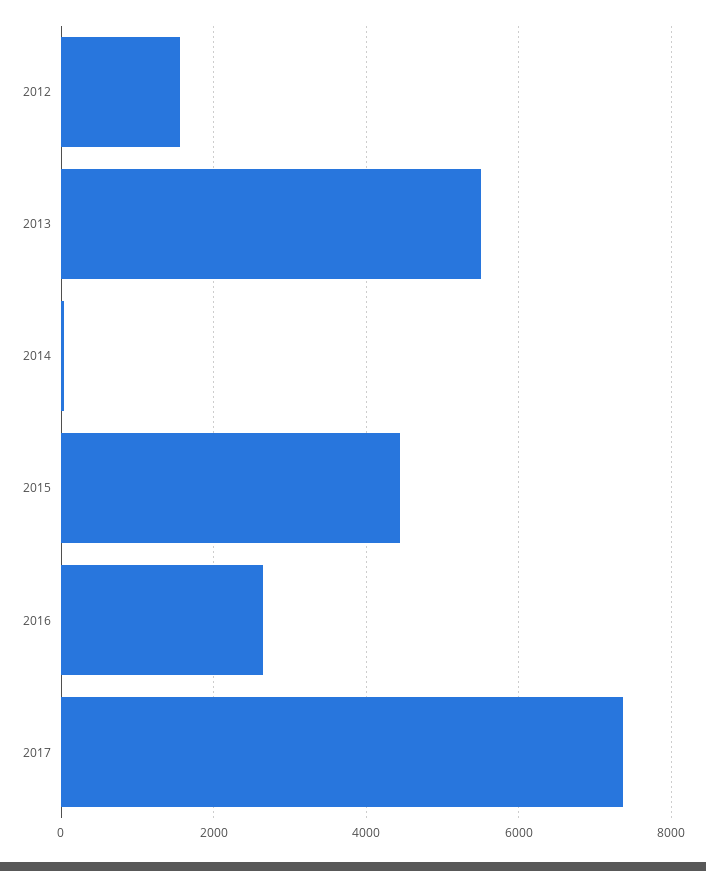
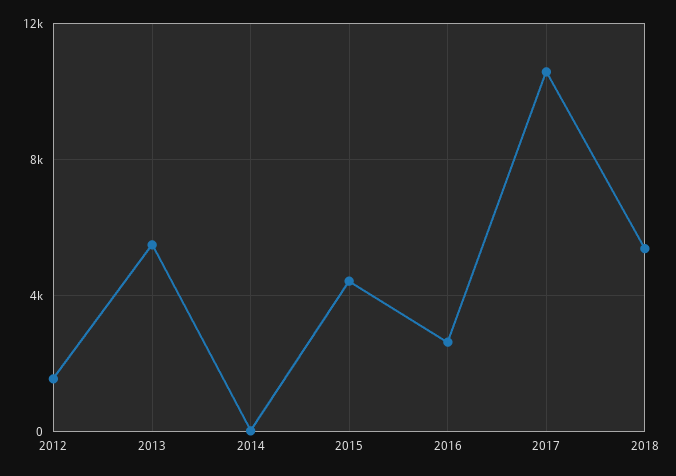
2017: 7400 -> 10500
2018: none -> 5500

